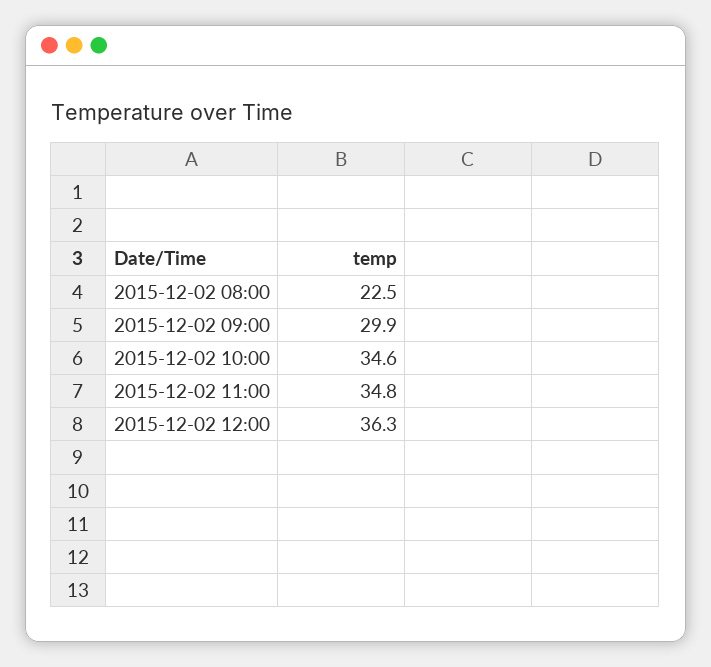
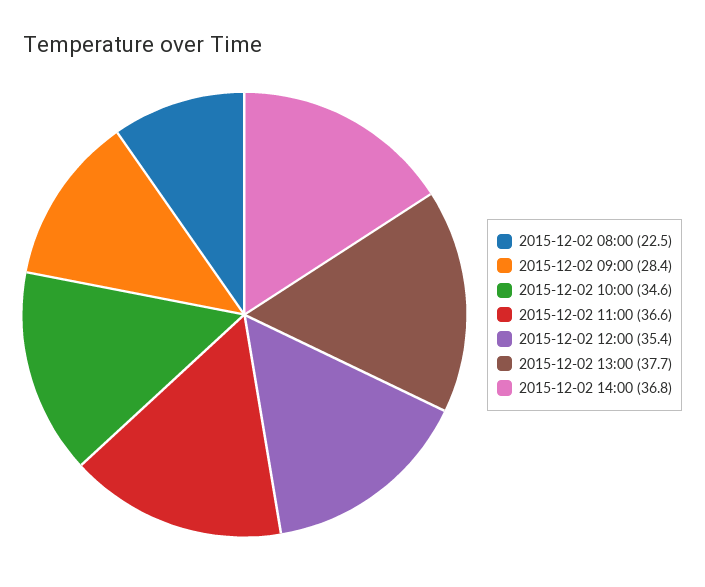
2015-12-02 09:00: 29.9 -> 28.4
2015-12-02 11:00: 34.8 -> 36.6
2015-12-02 12:00: 36.3 -> 35.4
2015-12-02 13:00: none -> 37.7
2015-12-02 14:00: none -> 36.8

